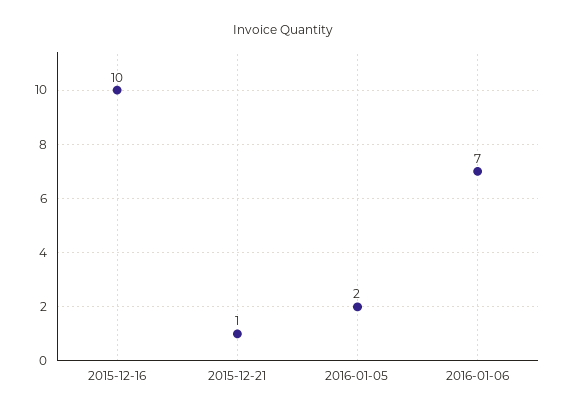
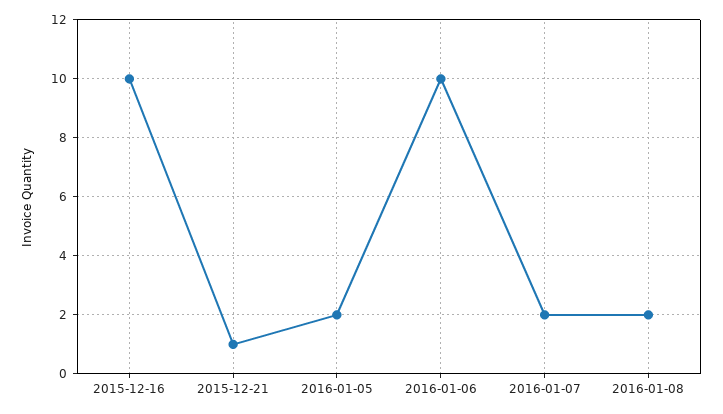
2016-01-06: 7 -> 10
2016-01-07: none -> 2
2016-01-08: none -> 2

